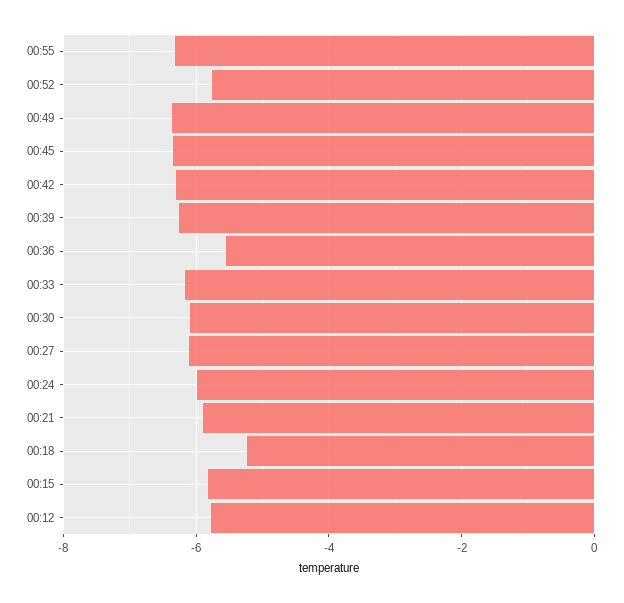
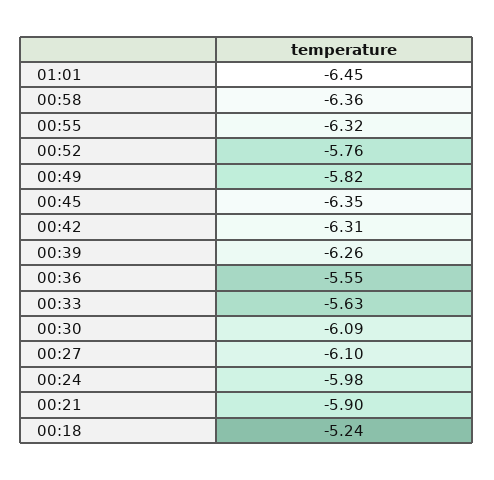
00:49: -6.4 -> -5.82
00:33: -6.2 -> -5.63
00:15: -5.8 -> none
00:12: -5.8 -> none
01:01: none -> -6.45
00:58: none -> -6.36

